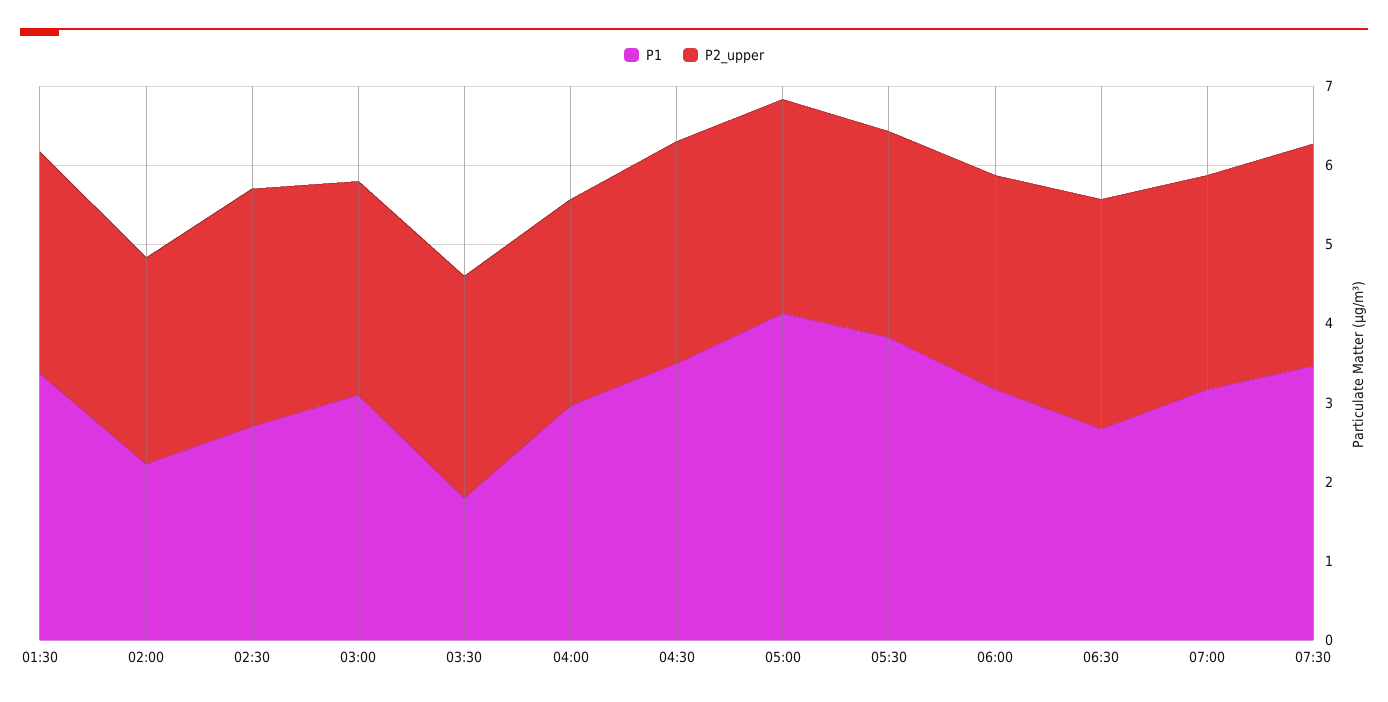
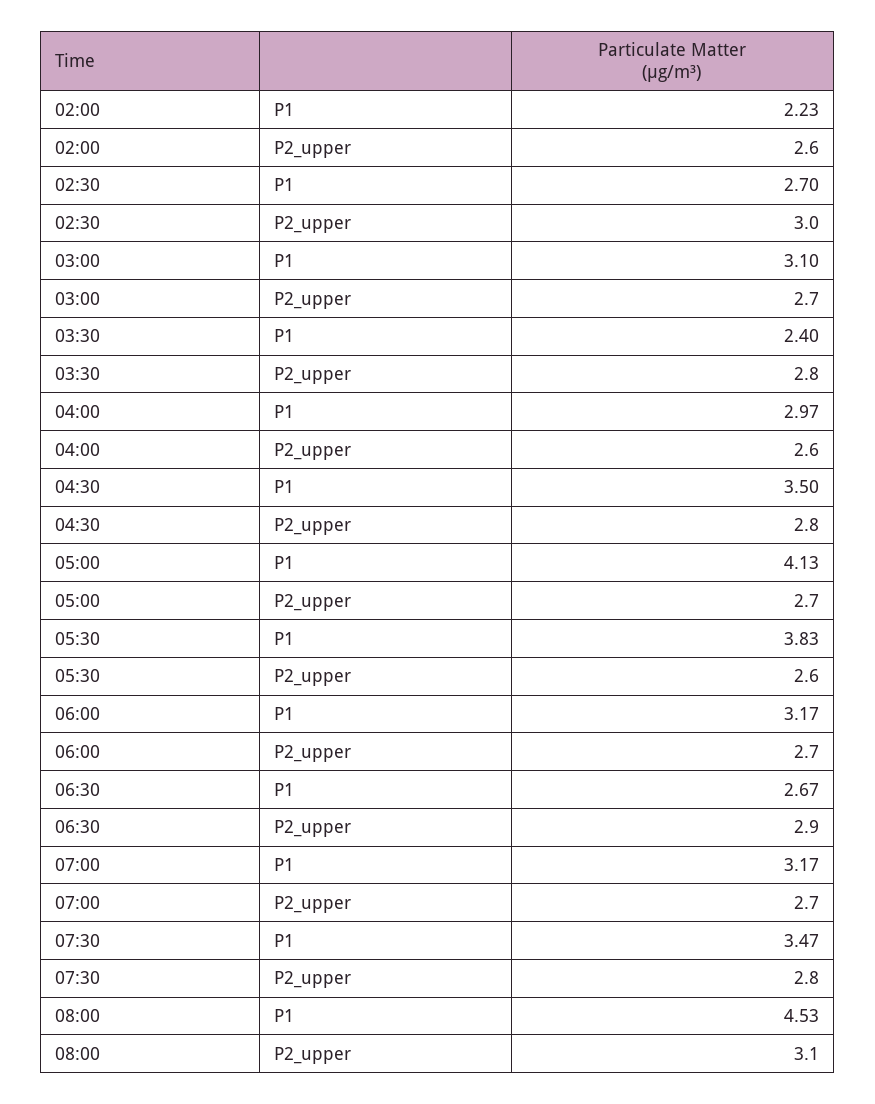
P1, 01:30: 3.4 -> none
P2_upper, 01:30: 2.8 -> none
P1, 03:30: 1.8 -> 2.4
P1, 08:00: none -> 4.53
P2_upper, 08:00: none -> 3.1

